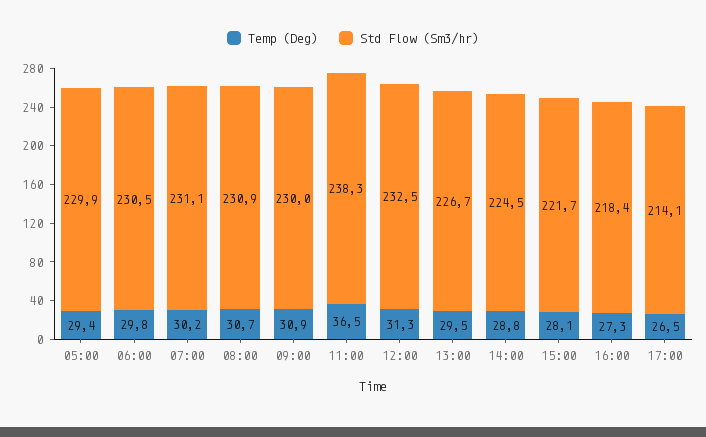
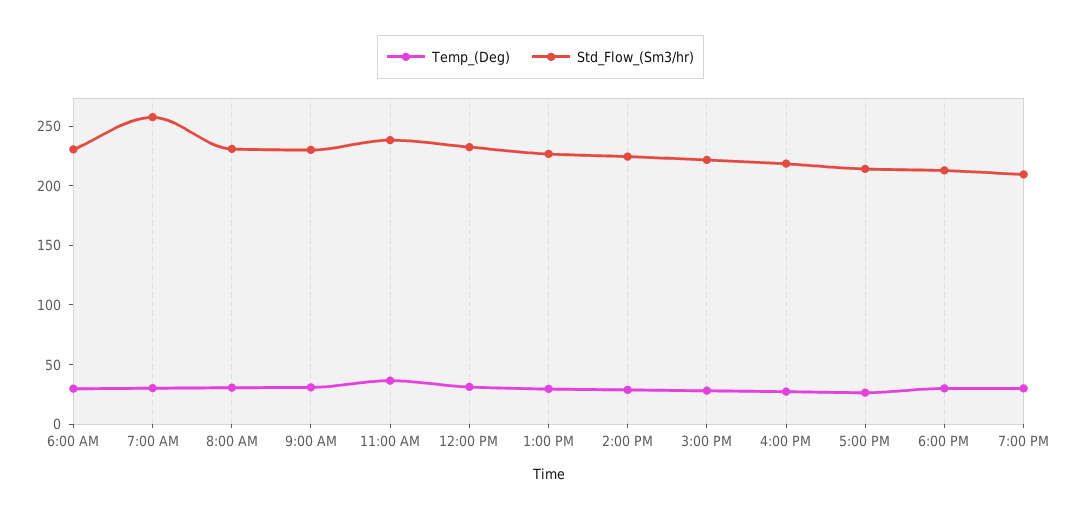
Temp (Deg), 05:00: 29.4 -> none
Std Flow (Sm3/hr), 05:00: 229.9 -> none
Std Flow (Sm3/hr), 07:00: 231.1 -> 260
Temp (Deg), 6:00 PM: none -> 30
Std Flow (Sm3/hr), 6:00 PM: none -> 210
Temp (Deg), 7:00 PM: none -> 30
Std Flow (Sm3/hr), 7:00 PM: none -> 210

